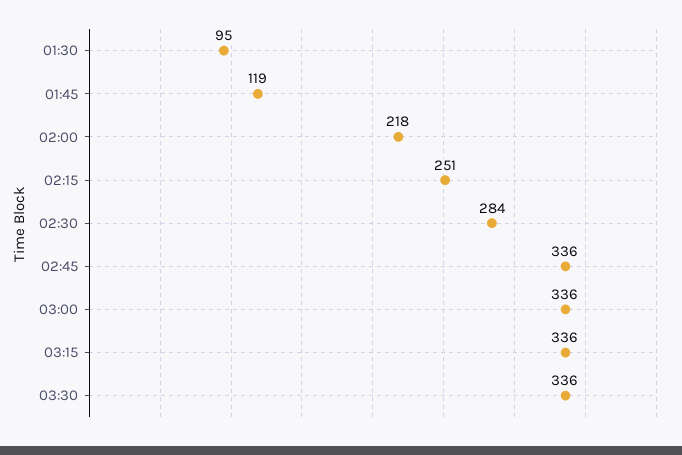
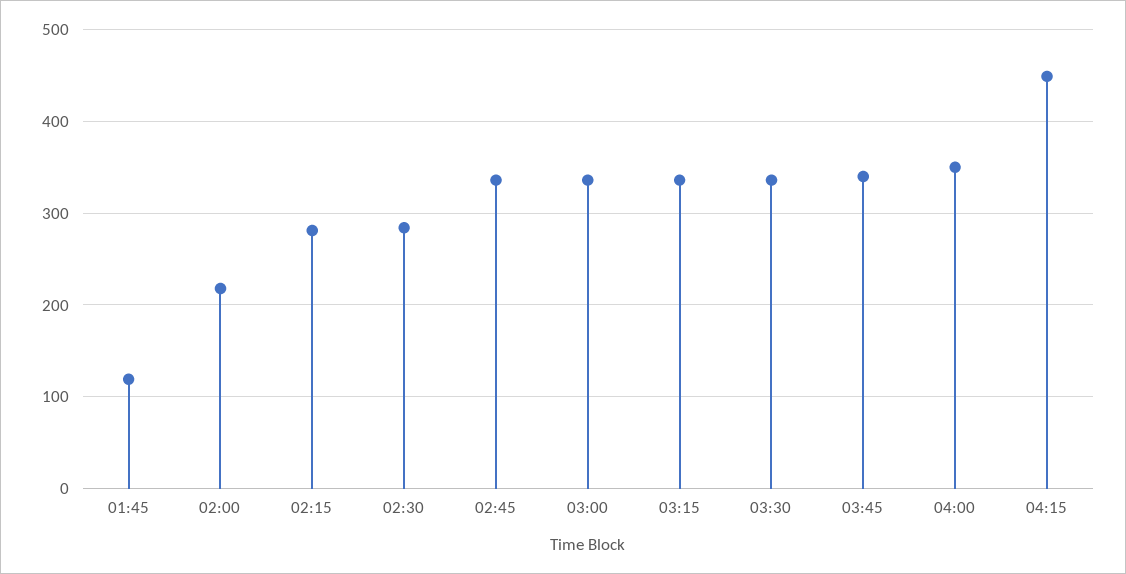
01:30: 95 -> none
02:15: 251 -> 280
03:45: none -> 340
04:00: none -> 350
04:15: none -> 450

